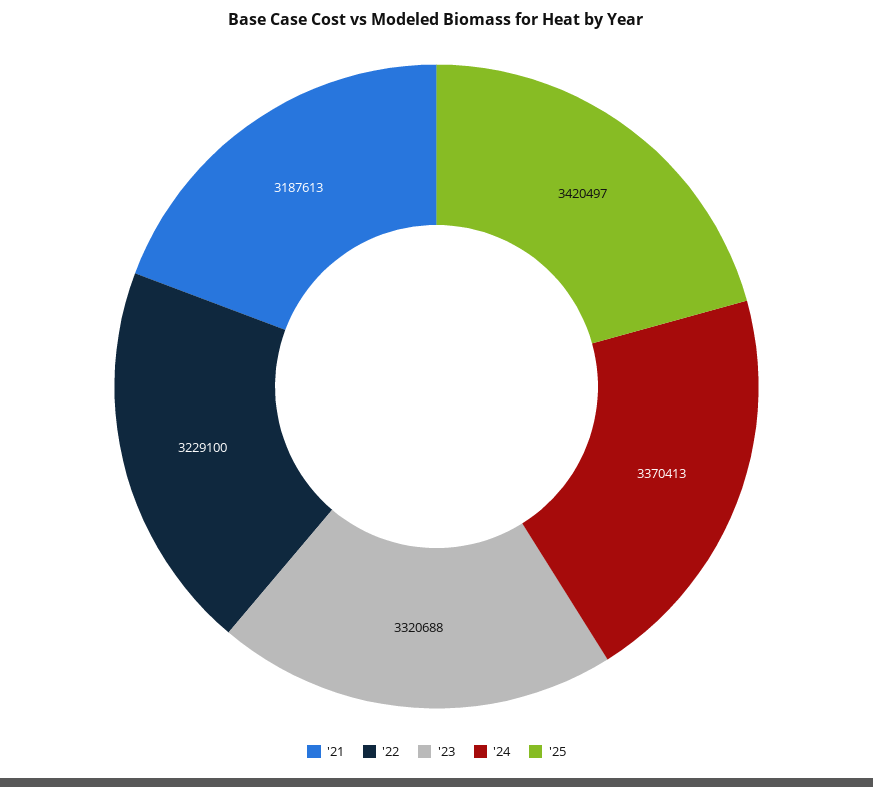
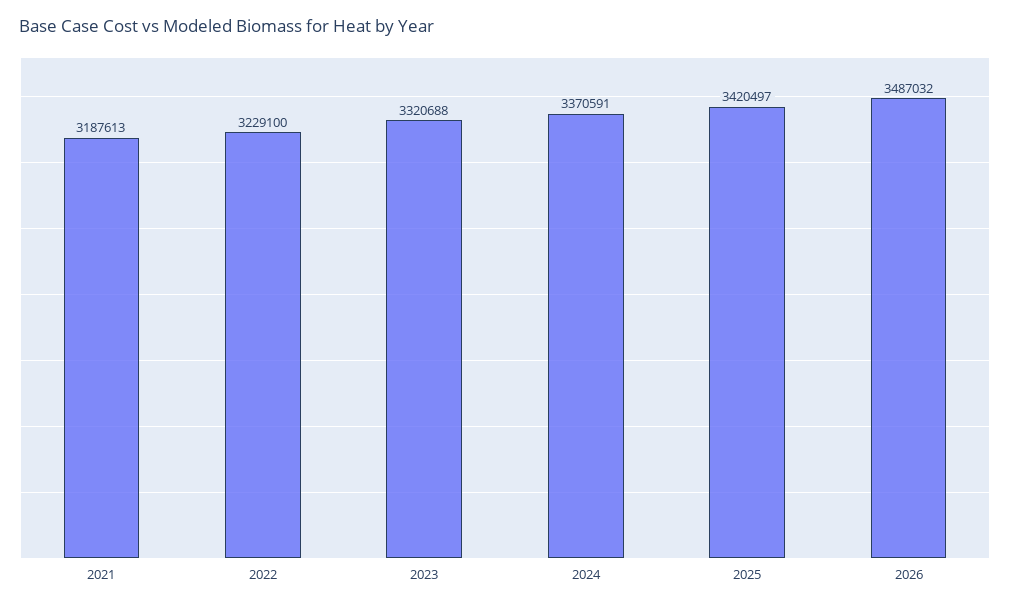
'24: 3370413 -> 3370591
2026: none -> 3487032

